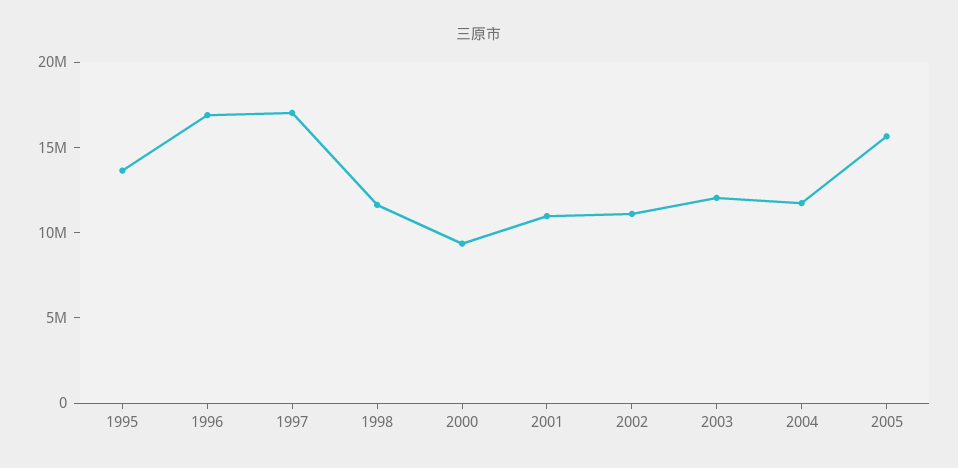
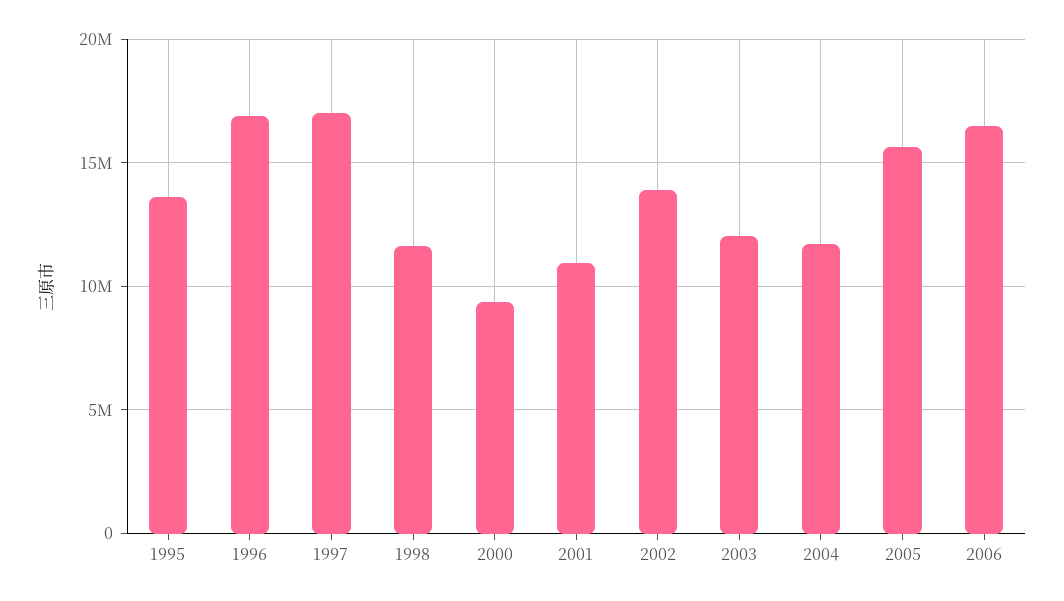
2002: 11000000 -> 14000000
2006: none -> 16500000

